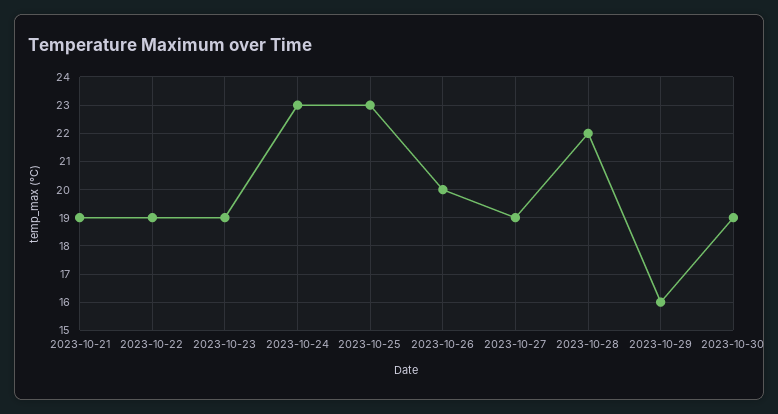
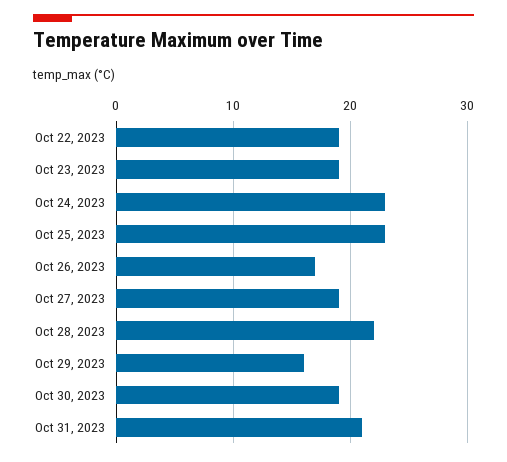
2023-10-21: 19 -> none
2023-10-26: 20 -> 17
Oct 31, 2023: none -> 21

